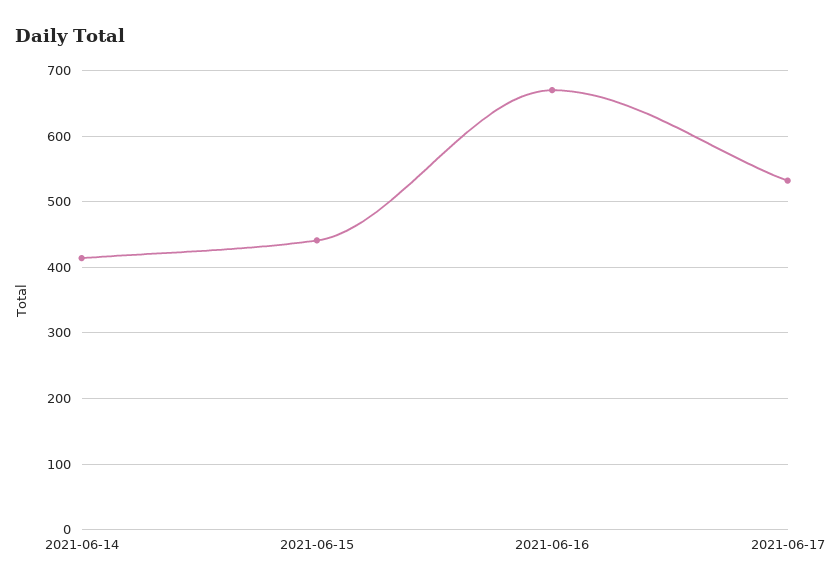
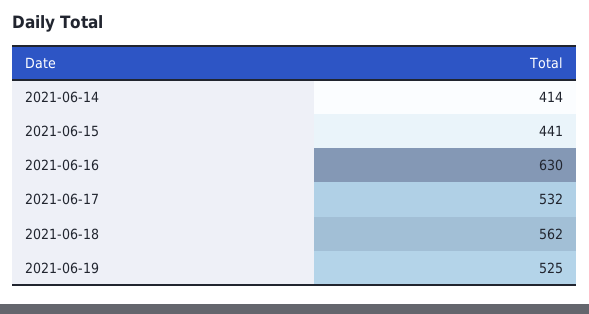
2021-06-16: 670 -> 630
2021-06-18: none -> 562
2021-06-19: none -> 525

